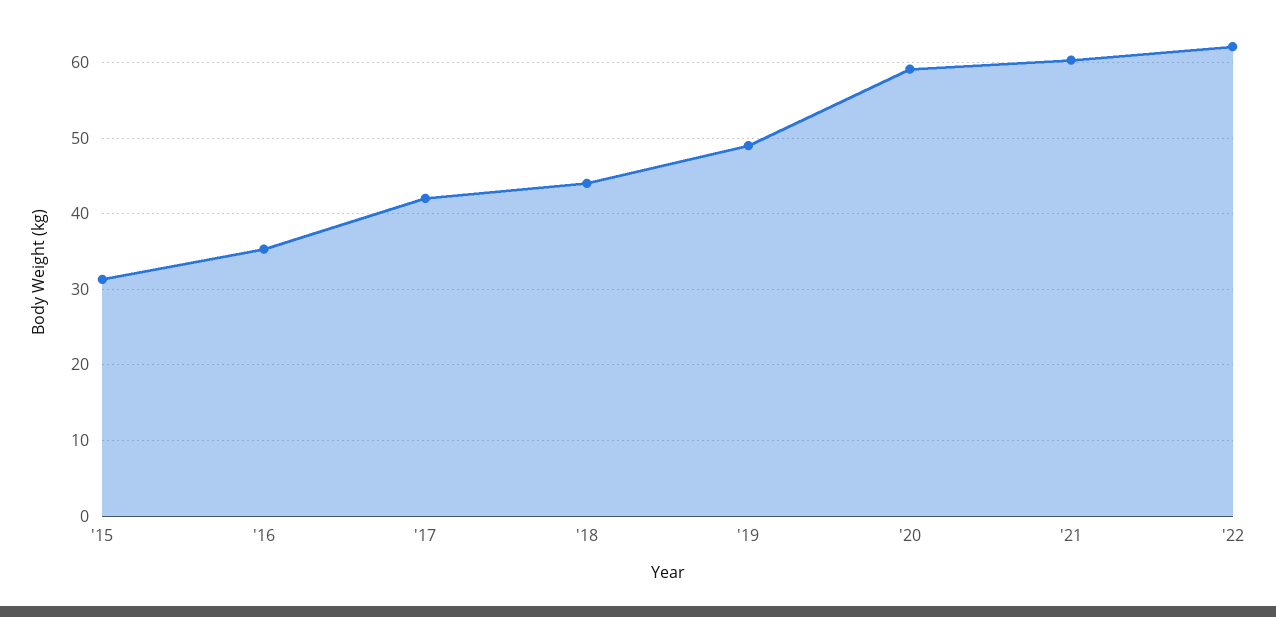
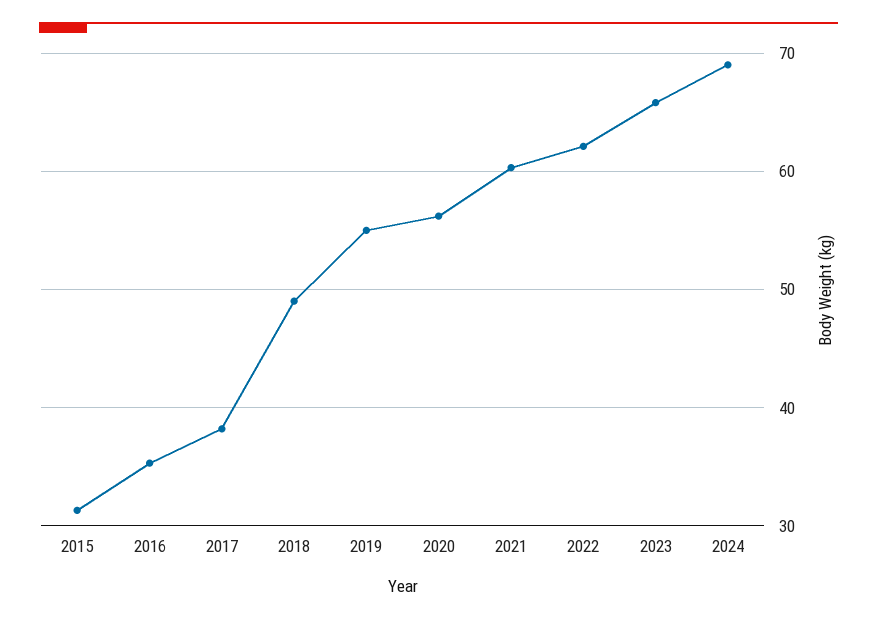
'17: 42 -> 38
'18: 44 -> 49
'19: 49 -> 55
'20: 59 -> 56
2023: none -> 66
2024: none -> 69

